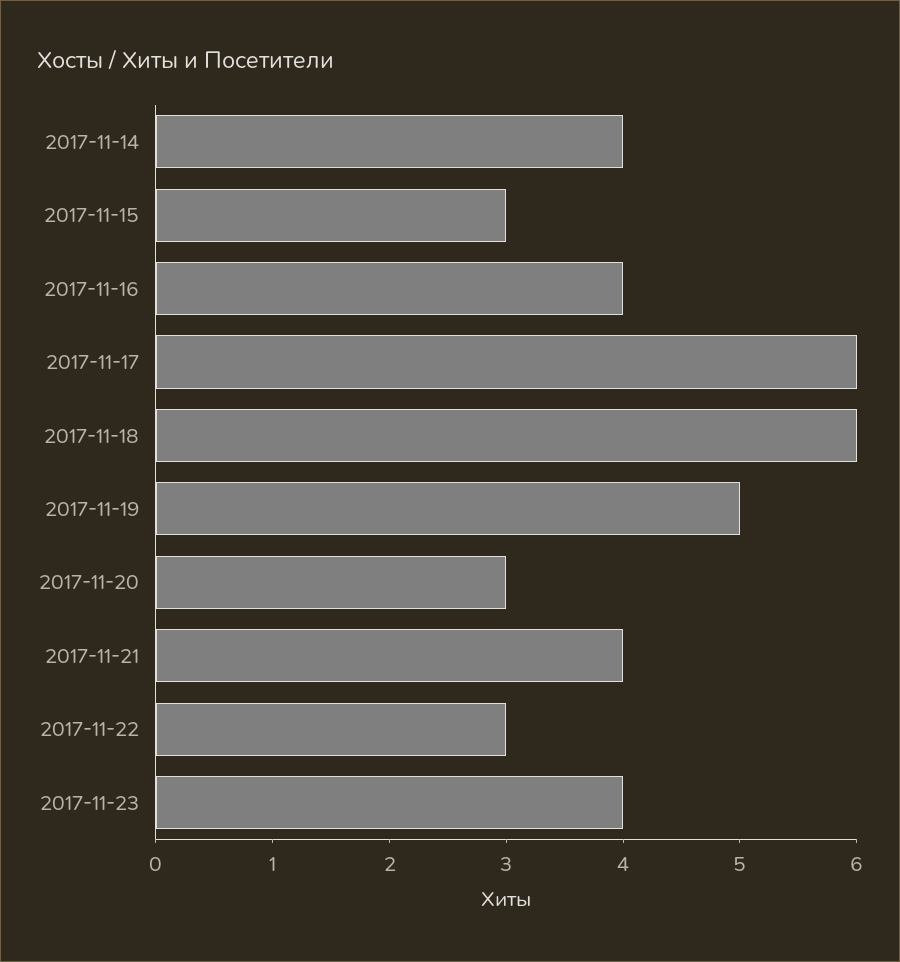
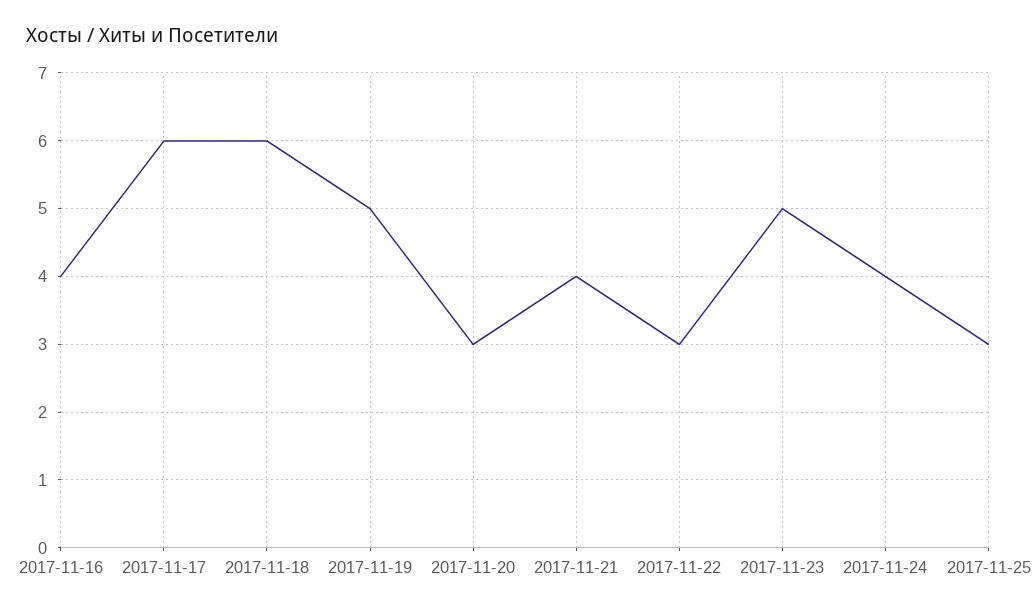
2017-11-14: 4 -> none
2017-11-15: 3 -> none
2017-11-23: 4 -> 5
2017-11-24: none -> 4
2017-11-25: none -> 3

